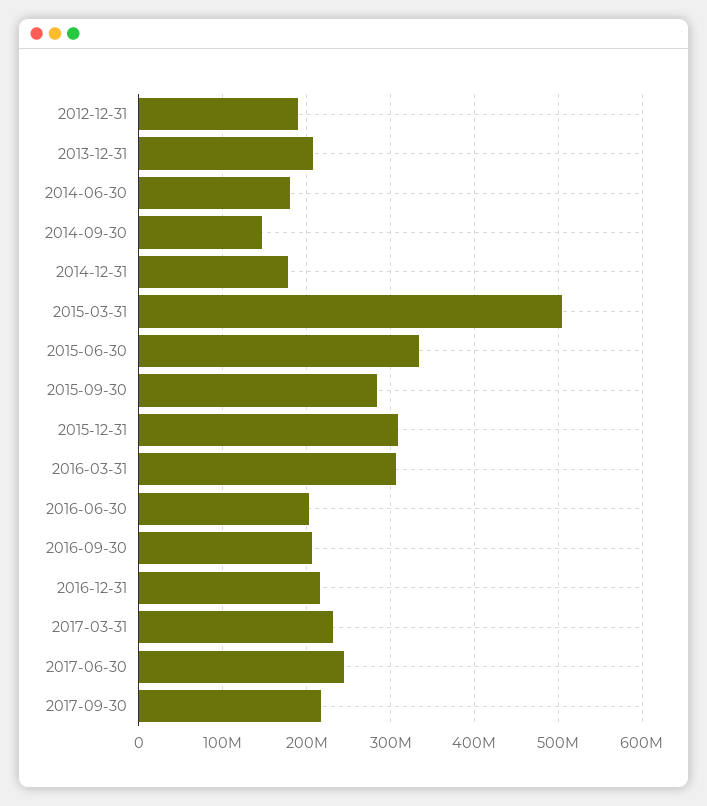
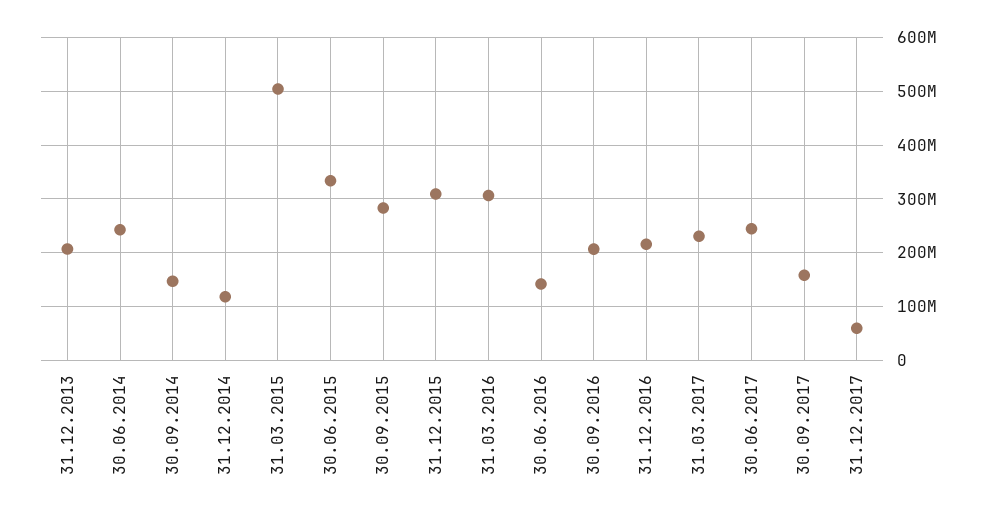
2012-12-31: 190000000 -> none
2014-06-30: 180000000 -> 240000000
2014-12-31: 180000000 -> 120000000
2016-06-30: 200000000 -> 140000000
2017-09-30: 220000000 -> 160000000
31.12.2017: none -> 60000000

